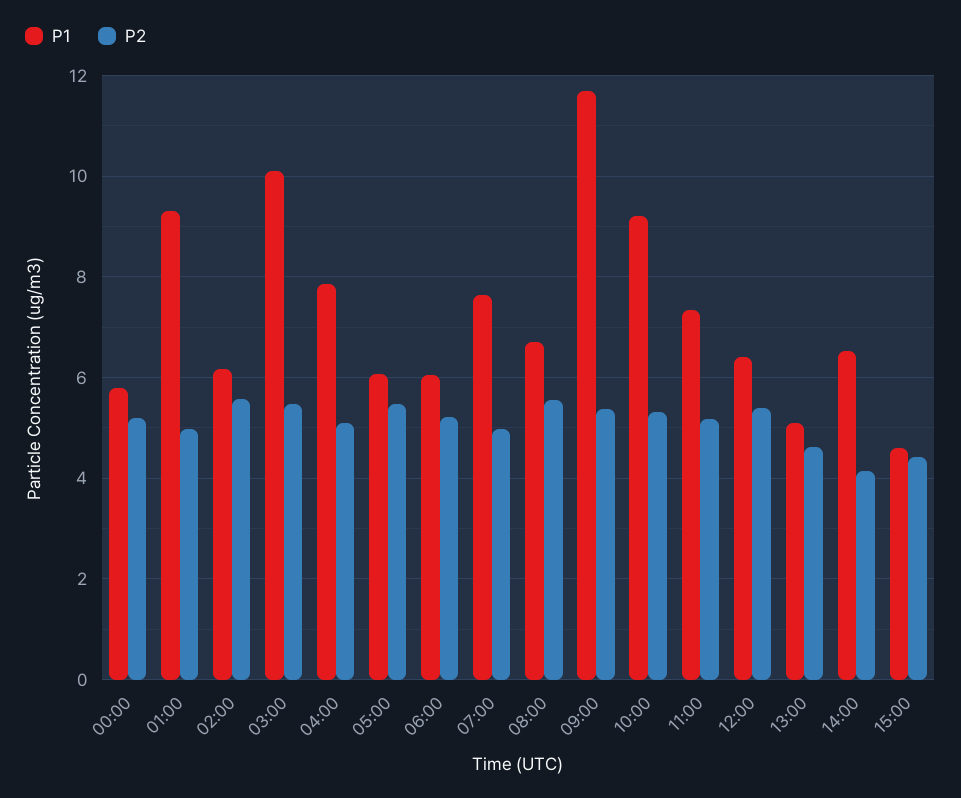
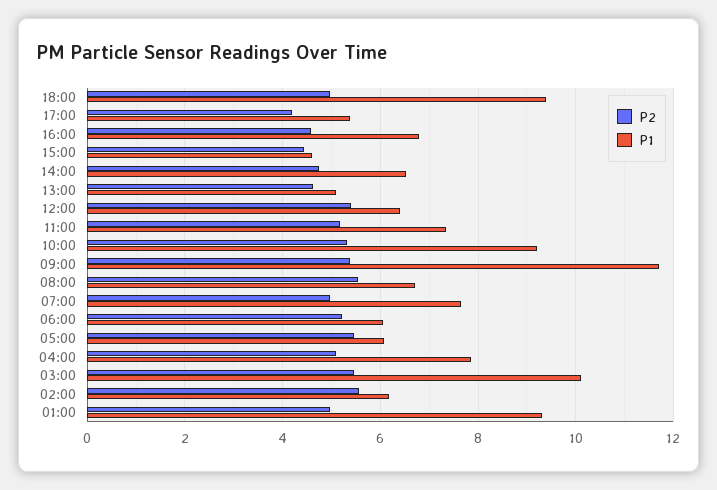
P1, 00:00: 5.8 -> none
P2, 00:00: 5.2 -> none
P2, 14:00: 4.2 -> 4.8
P2, 18:00: none -> 5
P1, 18:00: none -> 9.4
P2, 17:00: none -> 4.2
P1, 17:00: none -> 5.4
P2, 16:00: none -> 4.6
P1, 16:00: none -> 6.8

